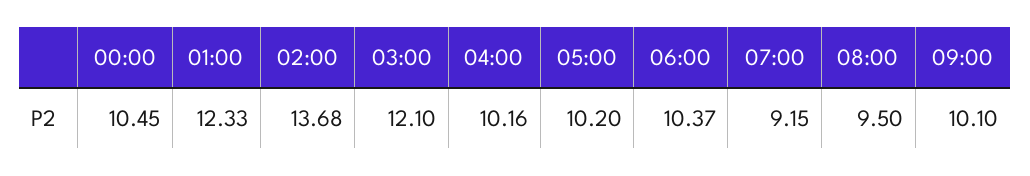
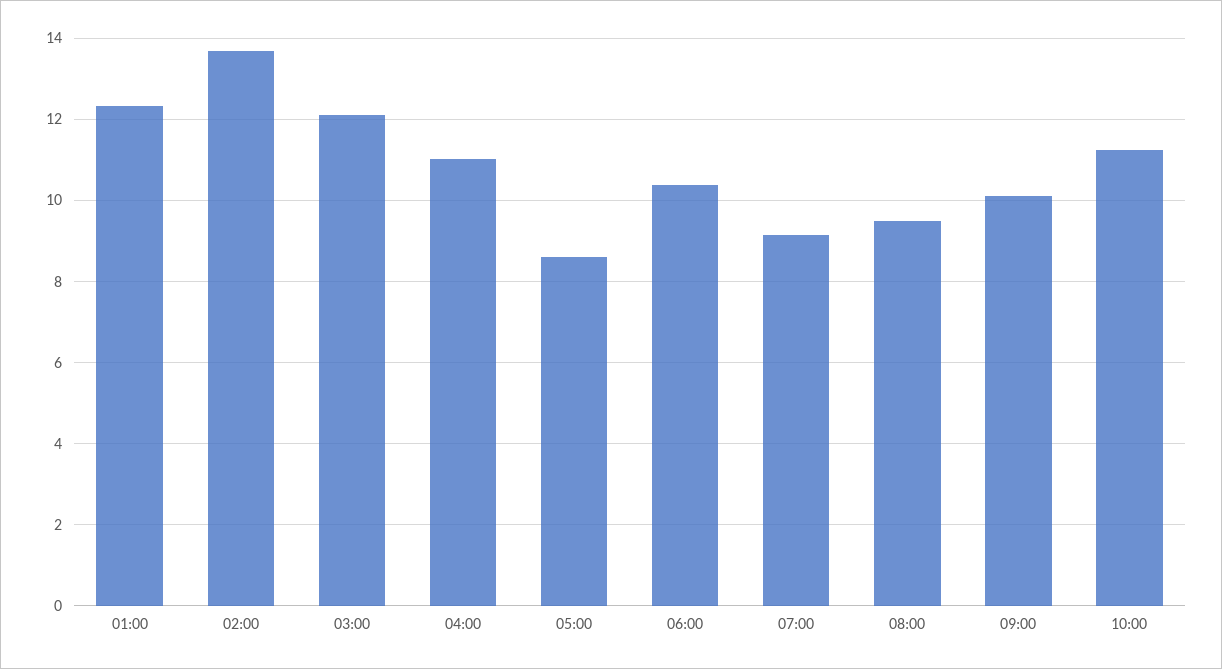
00:00: 10.45 -> none
04:00: 10.16 -> 11
05:00: 10.2 -> 8.6
10:00: none -> 11.2

